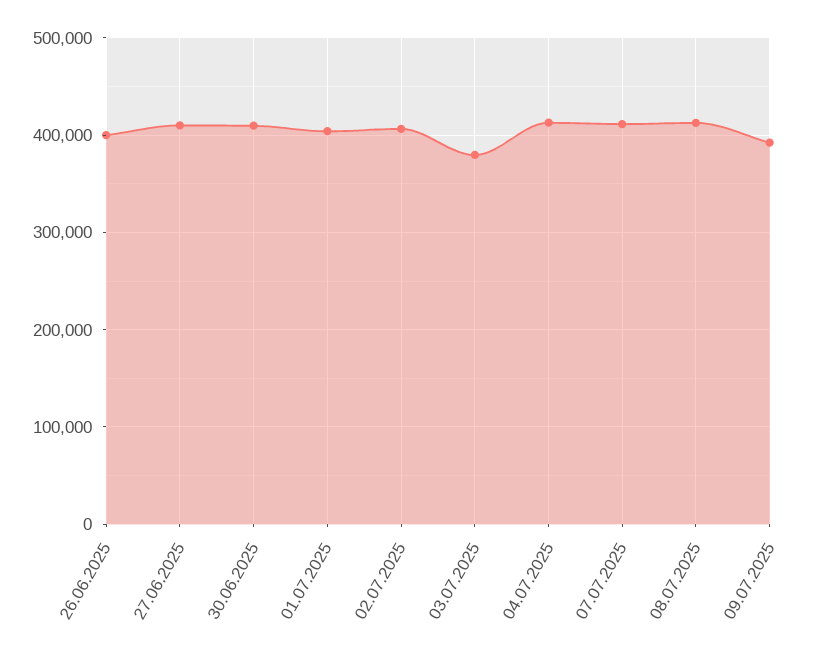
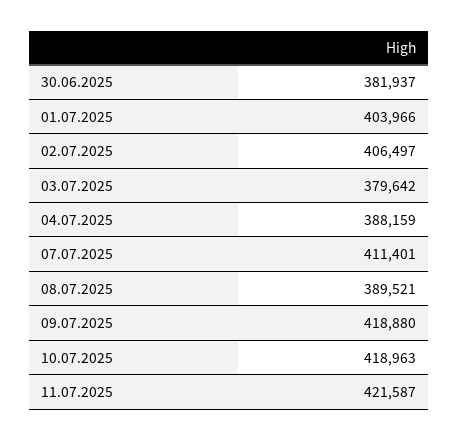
26.06.2025: 400000 -> none
27.06.2025: 410000 -> none
30.06.2025: 410000 -> 381937
04.07.2025: 410000 -> 388159
08.07.2025: 410000 -> 389521
09.07.2025: 390000 -> 418880
10.07.2025: none -> 418963
11.07.2025: none -> 421587

